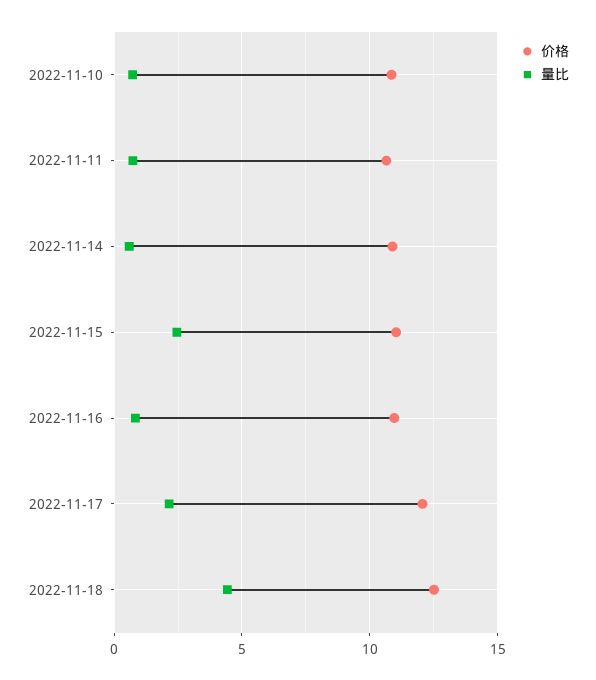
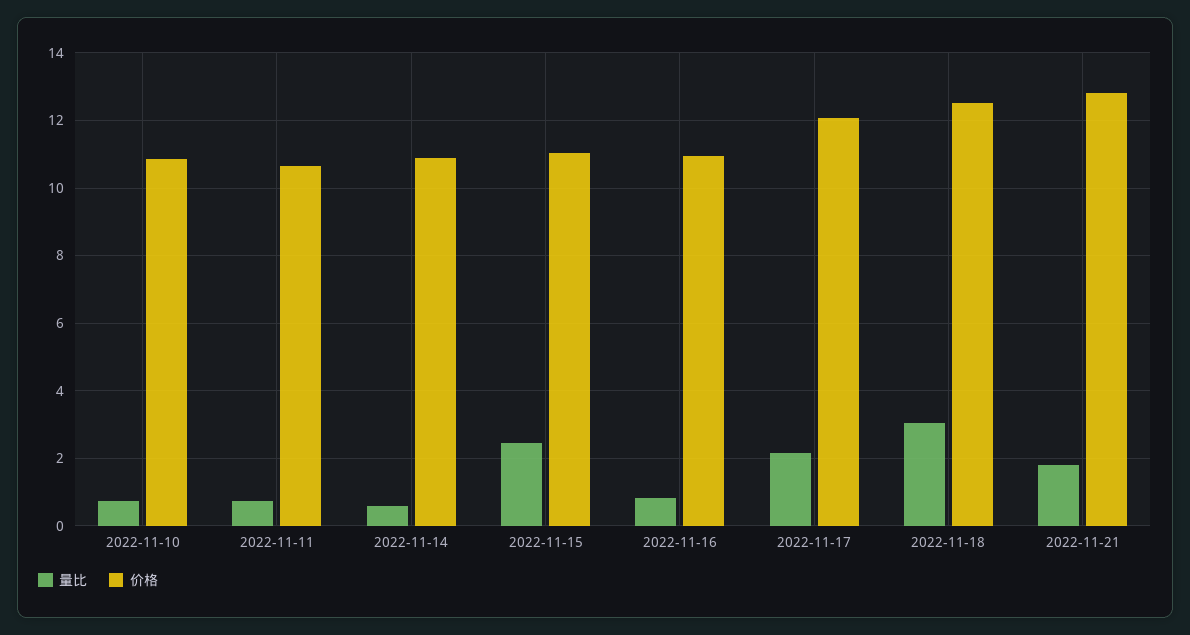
量比, 2022-11-18: 4.5 -> 3
量比, 2022-11-21: none -> 1.8
价格, 2022-11-21: none -> 12.8

